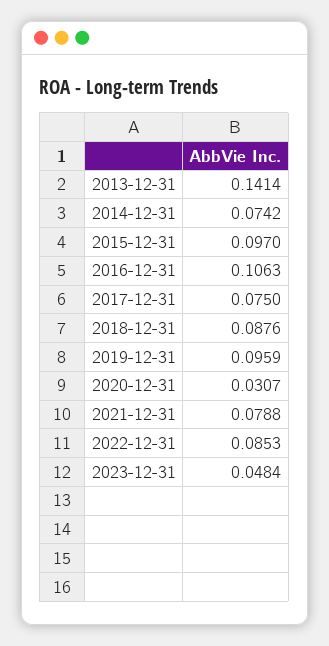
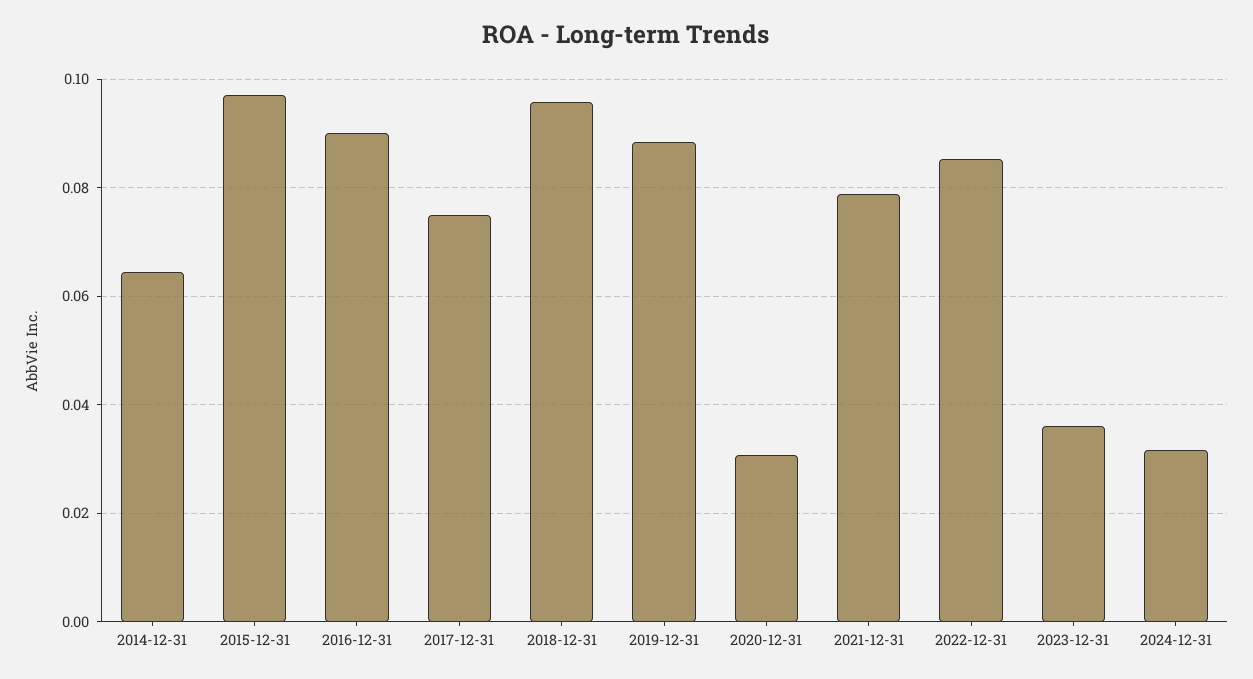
2013-12-31: 0.1414 -> none
2014-12-31: 0.0742 -> 0.064
2016-12-31: 0.1063 -> 0.09
2018-12-31: 0.0876 -> 0.096
2019-12-31: 0.0959 -> 0.088
2023-12-31: 0.0484 -> 0.036
2024-12-31: none -> 0.032

